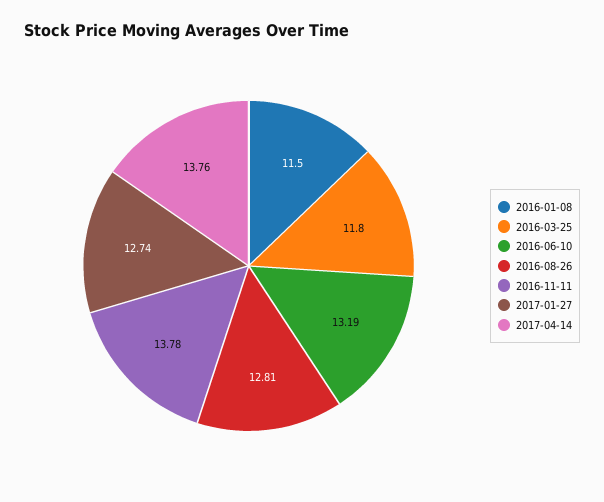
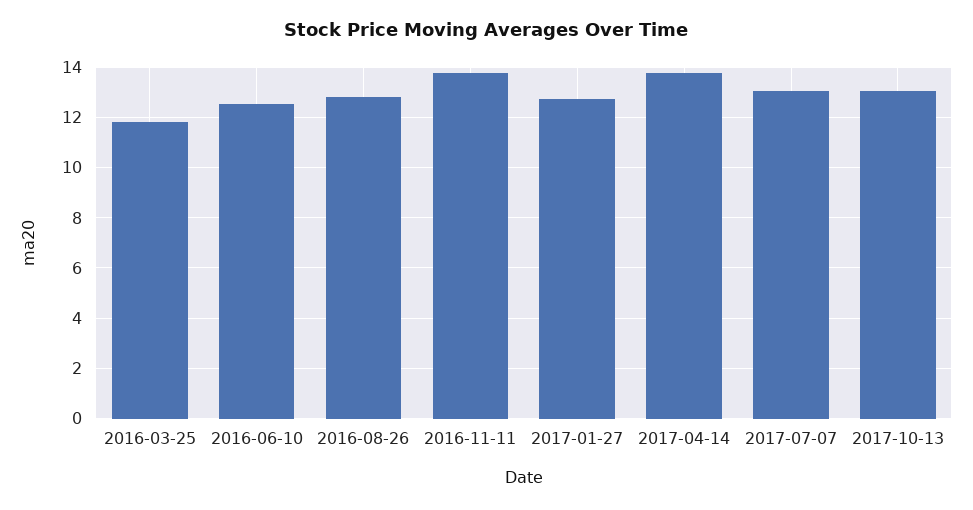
2016-01-08: 11.5 -> none
2016-06-10: 13.19 -> 12.5
2017-07-07: none -> 13
2017-10-13: none -> 13

